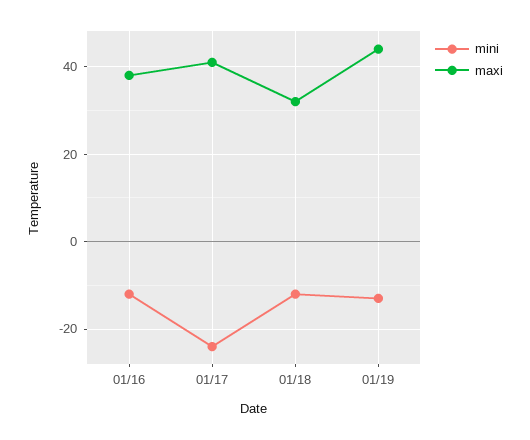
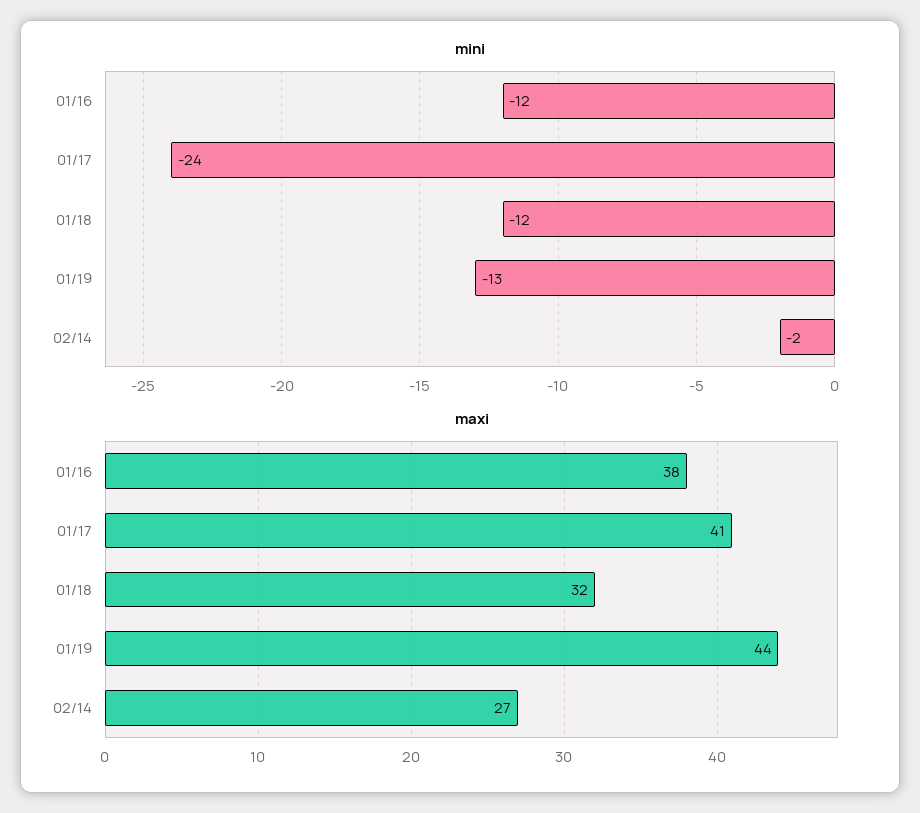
mini, 02/14: none -> -2
maxi, 02/14: none -> 27

